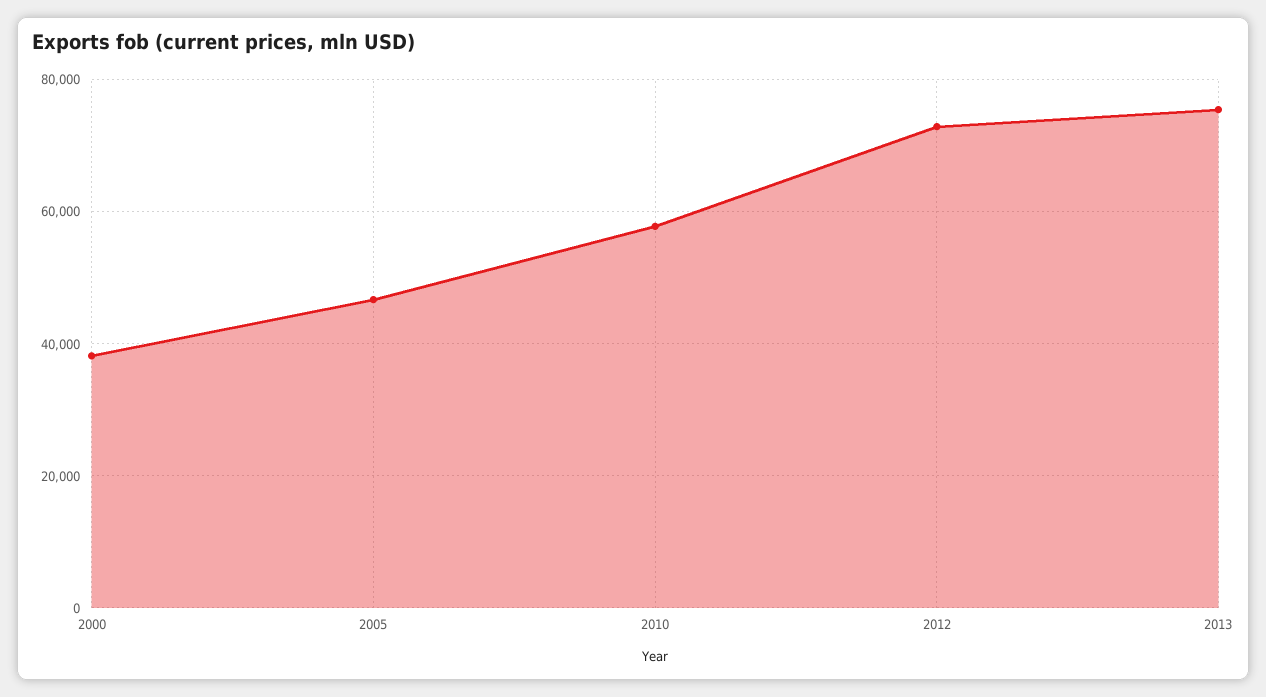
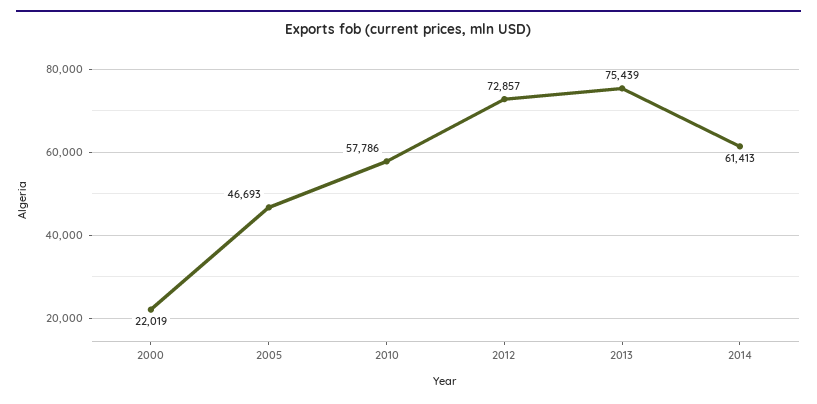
2000: 38000 -> 22019
2014: none -> 61413

